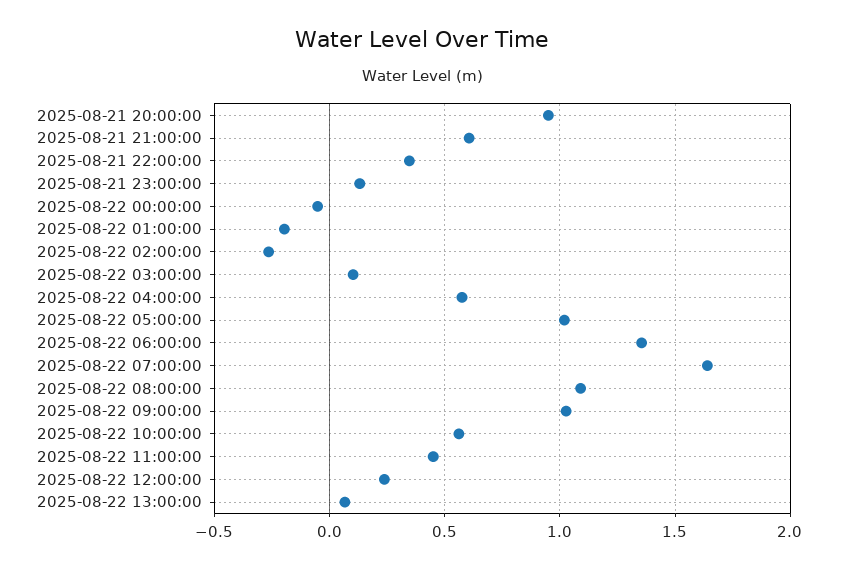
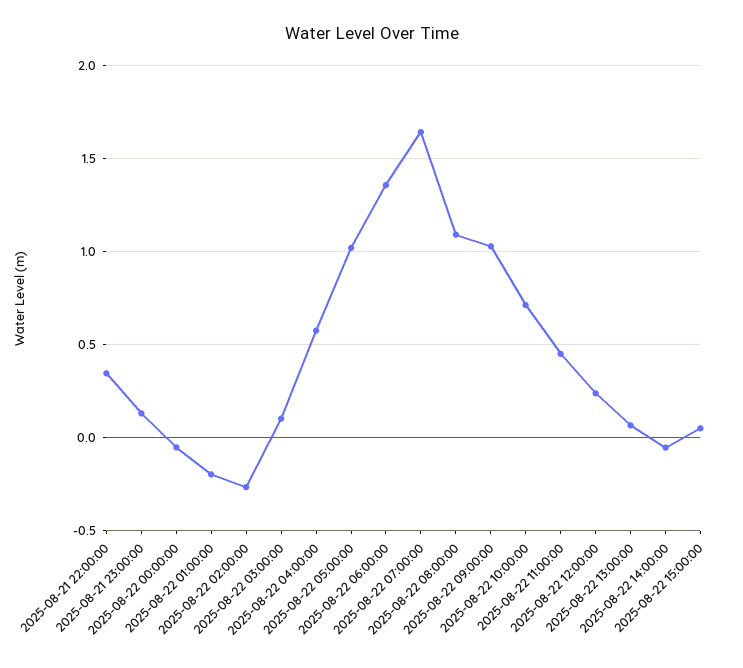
2025-08-21 20:00:00: 0.95 -> none
2025-08-21 21:00:00: 0.6 -> none
2025-08-22 10:00:00: 0.55 -> 0.7
2025-08-22 14:00:00: none -> -0.05
2025-08-22 15:00:00: none -> 0.05

